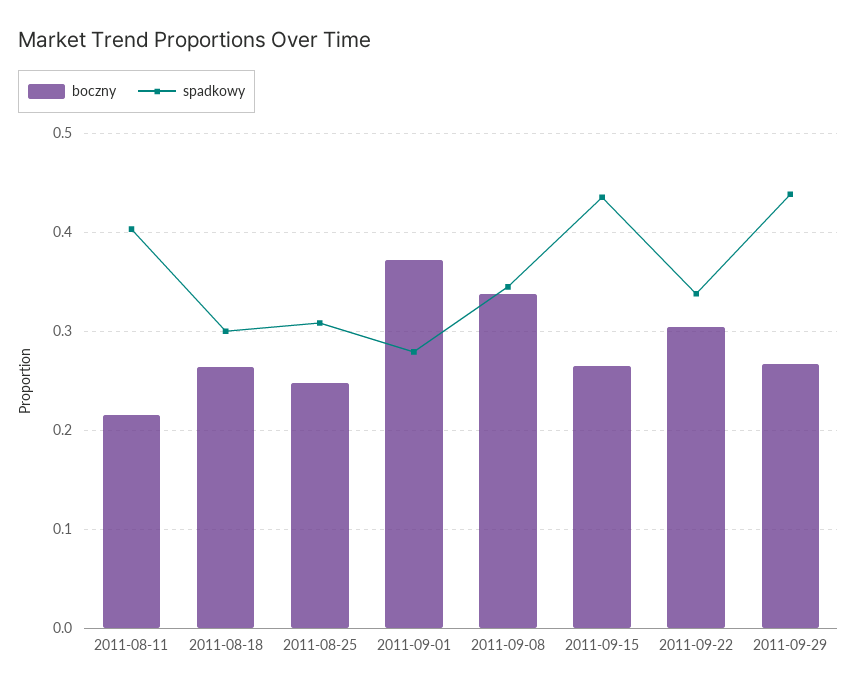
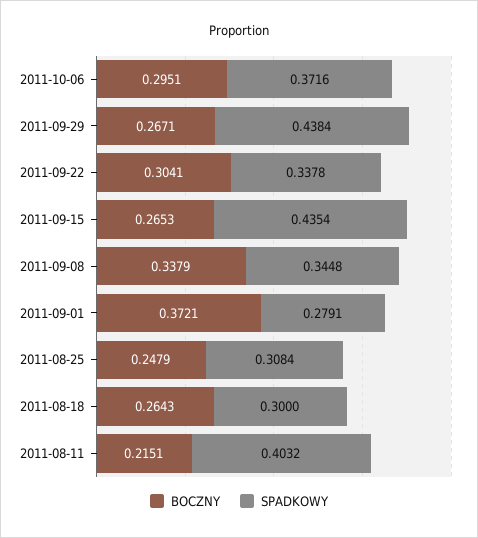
boczny, 2011-10-06: none -> 0.2951
spadkowy, 2011-10-06: none -> 0.3716

